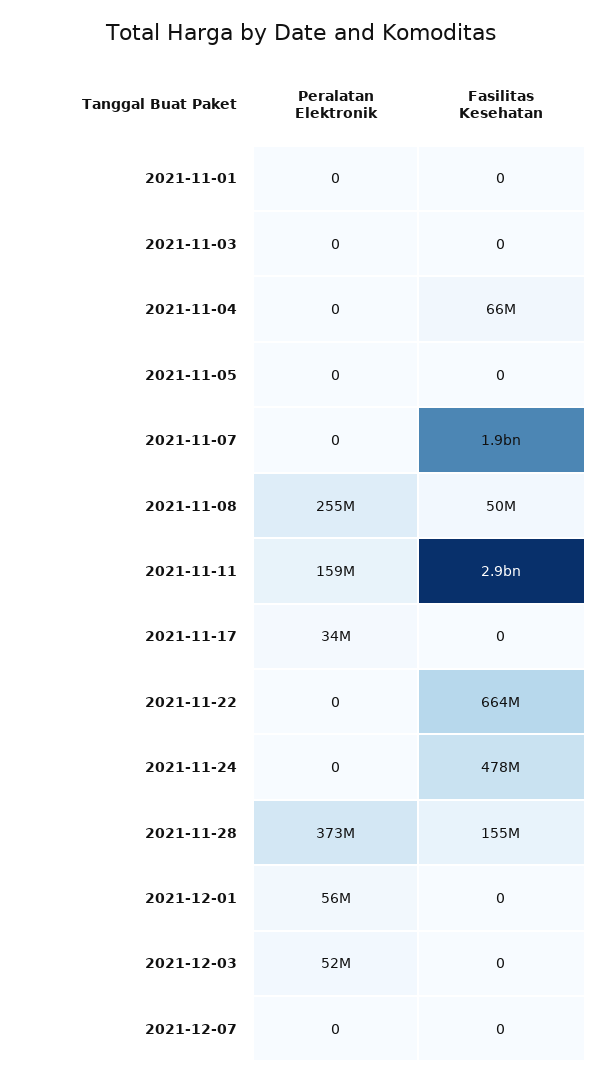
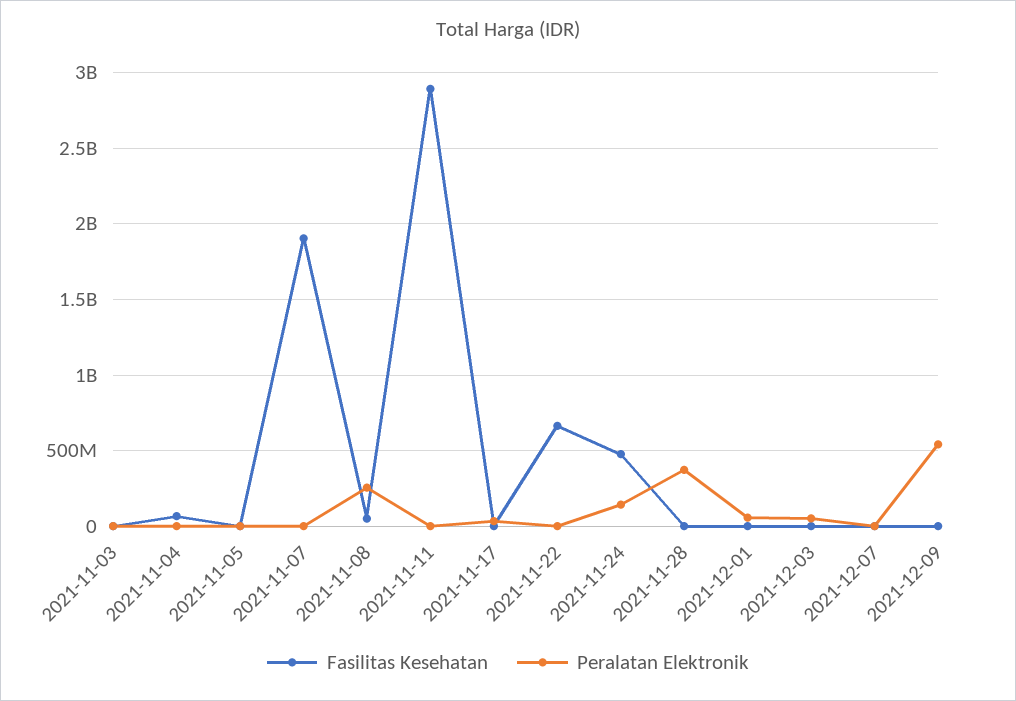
Peralatan Elektronik, 2021-11-01: 0 -> none
Fasilitas Kesehatan, 2021-11-01: 0 -> none
Peralatan Elektronik, 2021-11-11: 159000000 -> 0
Peralatan Elektronik, 2021-11-24: 0 -> 150000000
Fasilitas Kesehatan, 2021-11-28: 155000000 -> 0
Fasilitas Kesehatan, 2021-12-09: none -> 0
Peralatan Elektronik, 2021-12-09: none -> 550000000

